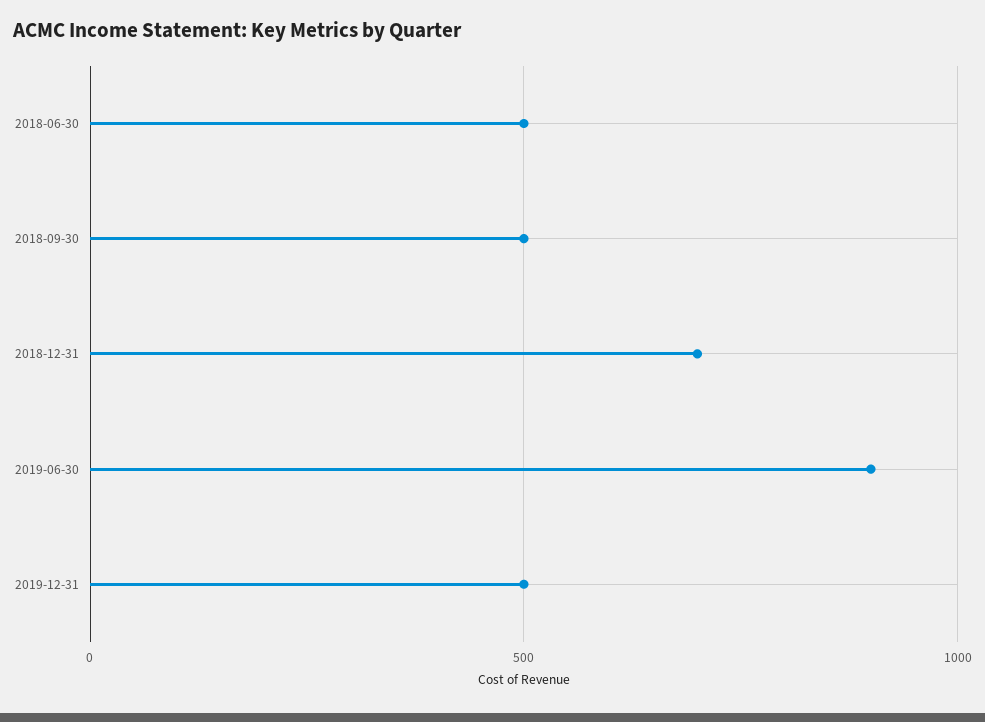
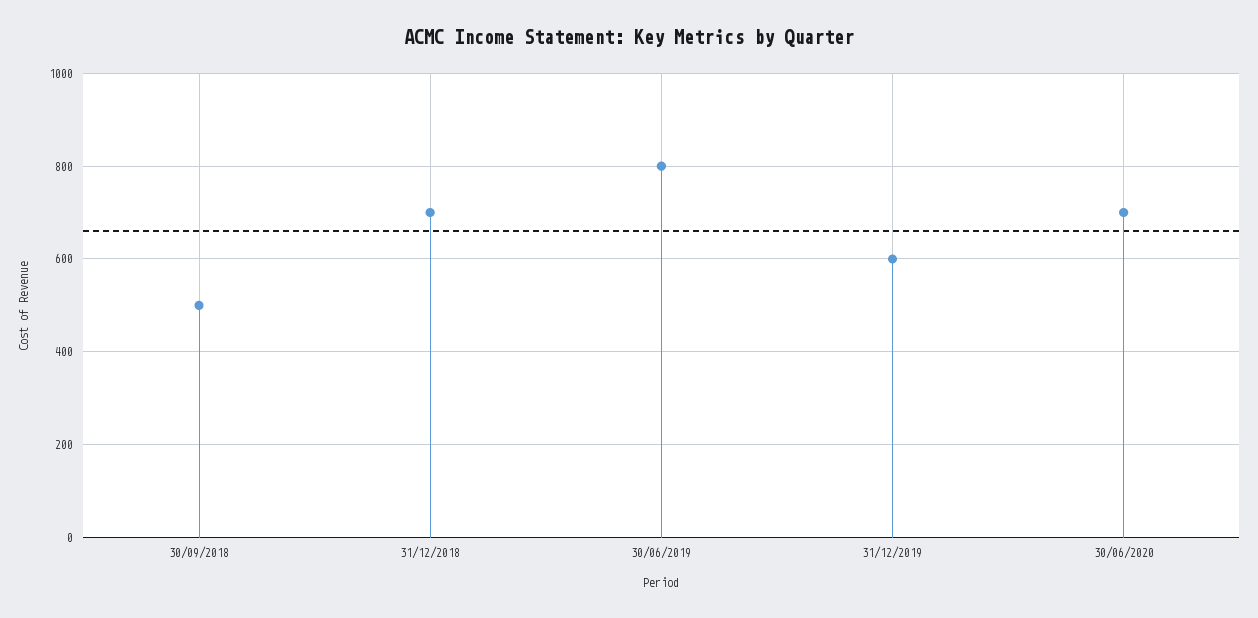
2018-06-30: 500 -> none
2019-06-30: 900 -> 800
2019-12-31: 500 -> 600
30/06/2020: none -> 700

